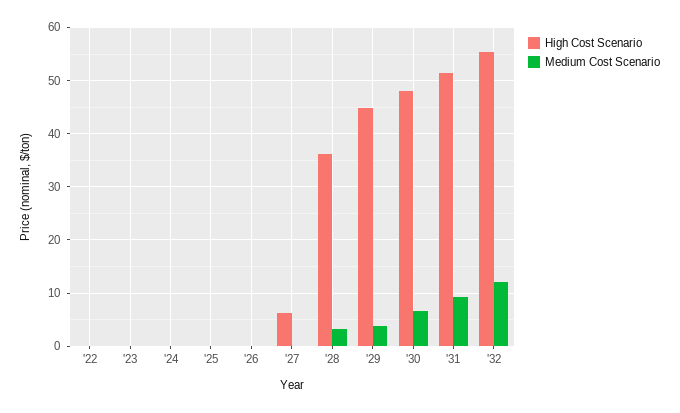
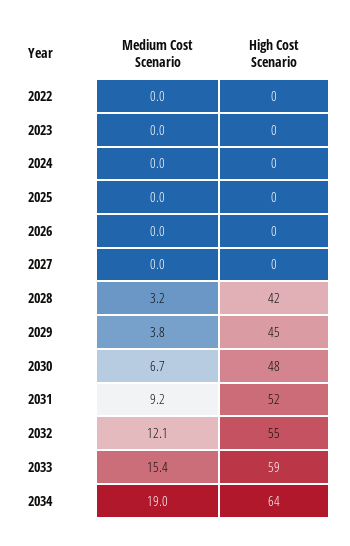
High Cost Scenario, '27: 6 -> 0
High Cost Scenario, '28: 36 -> 42
Medium Cost Scenario, 2033: none -> 15.4
High Cost Scenario, 2033: none -> 59
Medium Cost Scenario, 2034: none -> 19
High Cost Scenario, 2034: none -> 64

